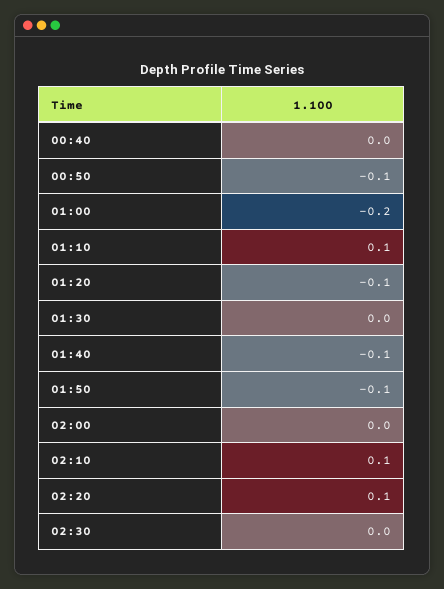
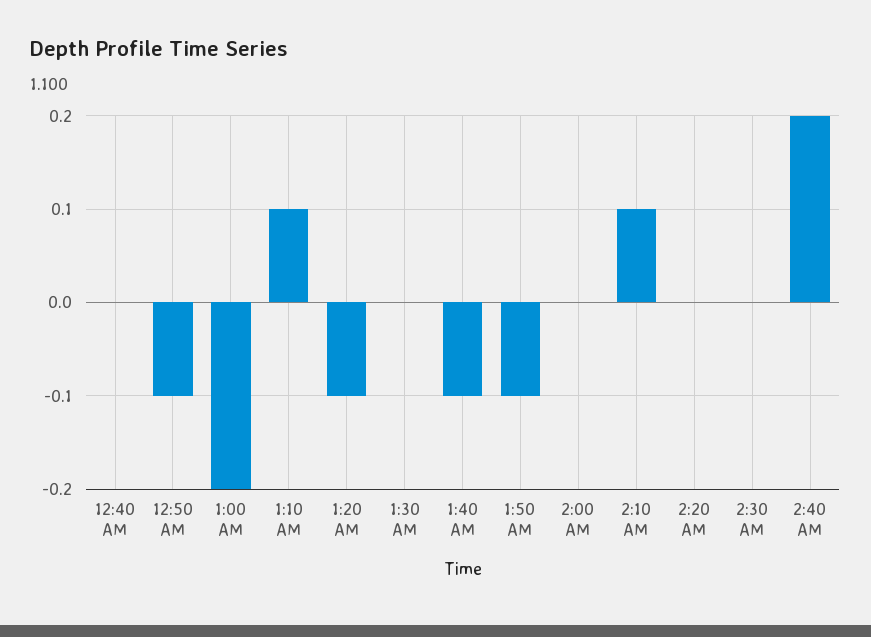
02:20: 0.1 -> 0
2:40 AM: none -> 0.2

